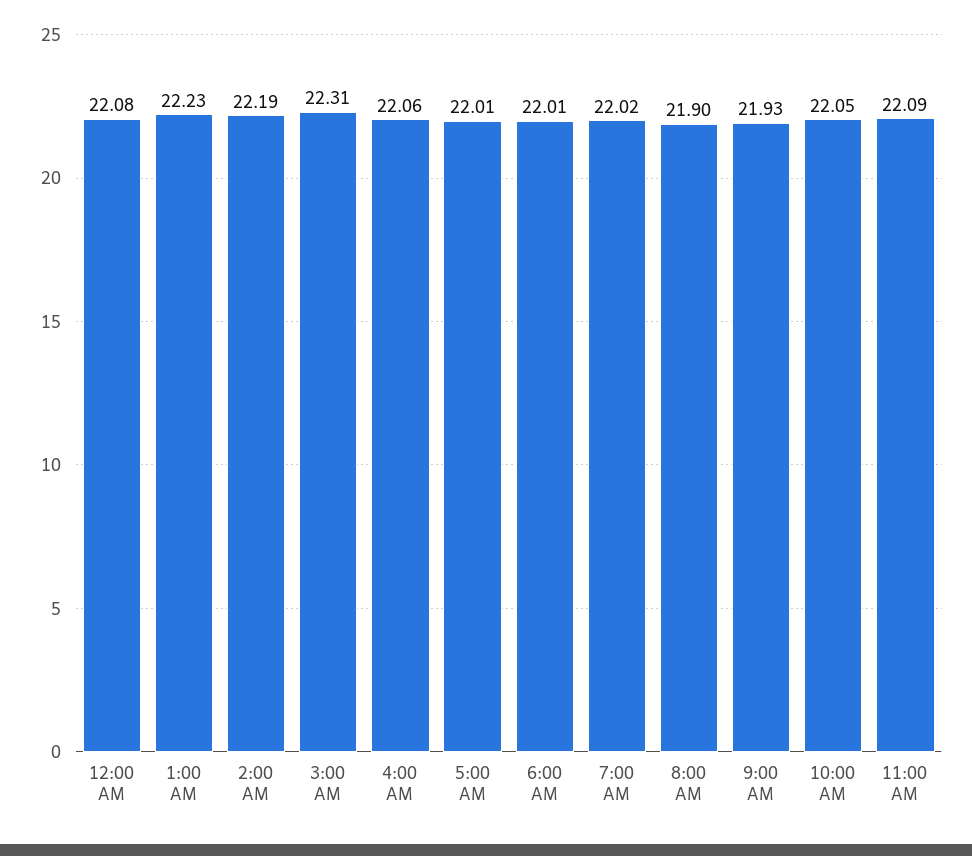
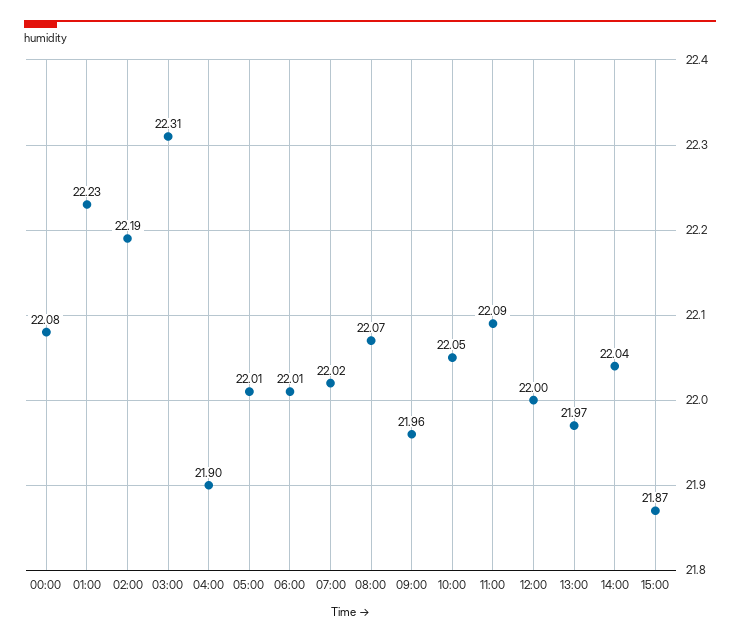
4:00 AM: 22.06 -> 21.9
8:00 AM: 21.9 -> 22.07
9:00 AM: 21.93 -> 21.96
12:00: none -> 22
13:00: none -> 21.97
14:00: none -> 22.04
15:00: none -> 21.87

